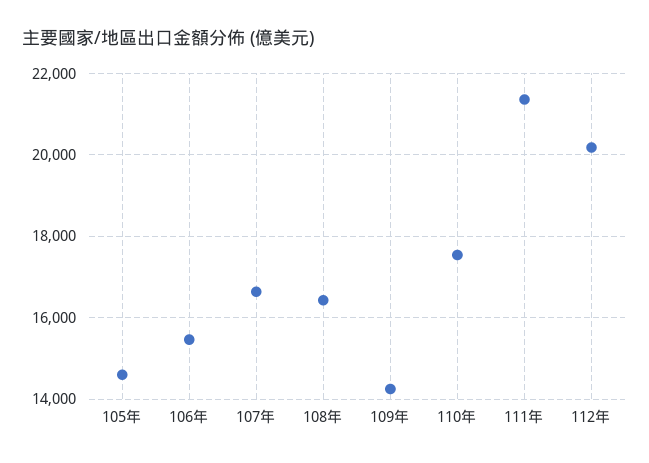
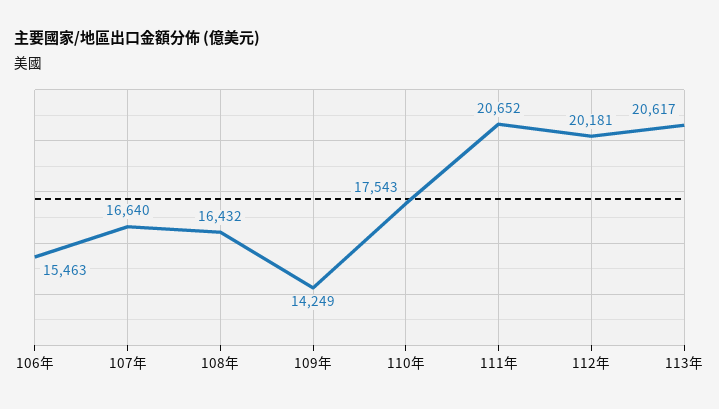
105年: 14600 -> none
111年: 21400 -> 20652
113年: none -> 20617

